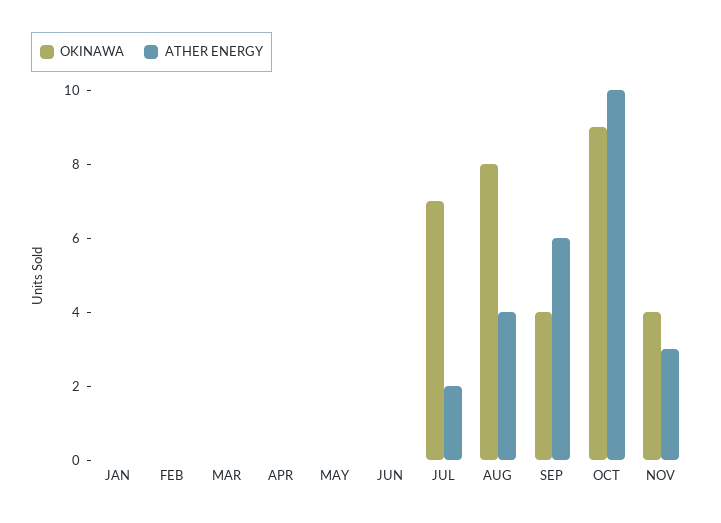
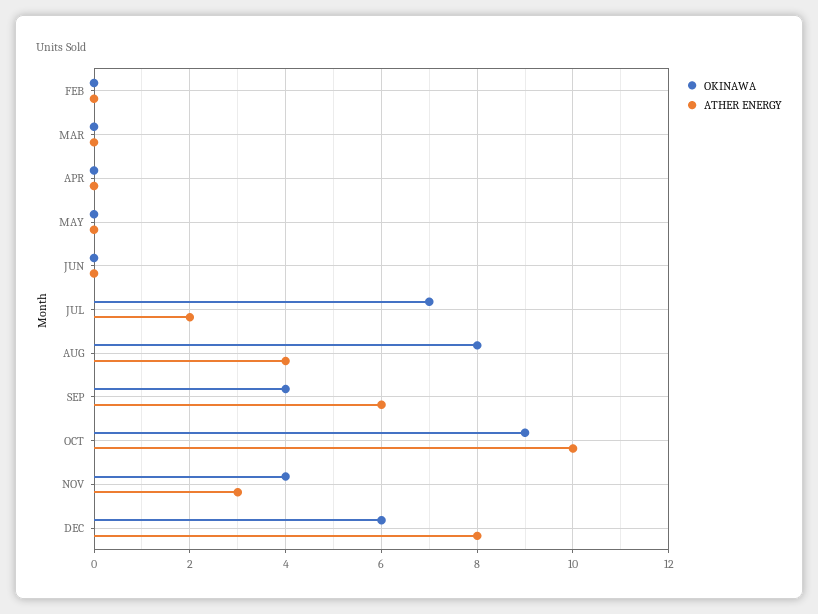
OKINAWA, JAN: 0 -> none
ATHER ENERGY, JAN: 0 -> none
OKINAWA, DEC: none -> 6
ATHER ENERGY, DEC: none -> 8

